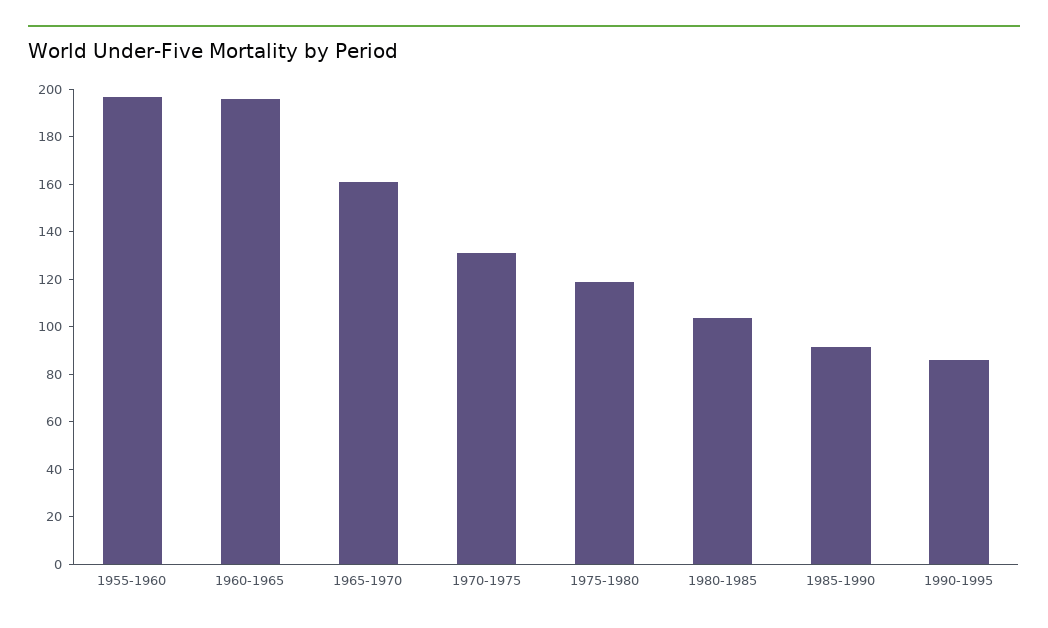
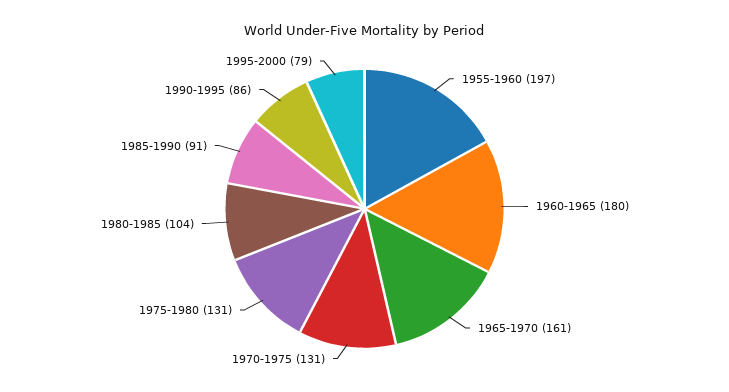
1960-1965: 195 -> 180
1975-1980: 120 -> 131
1995-2000: none -> 79

